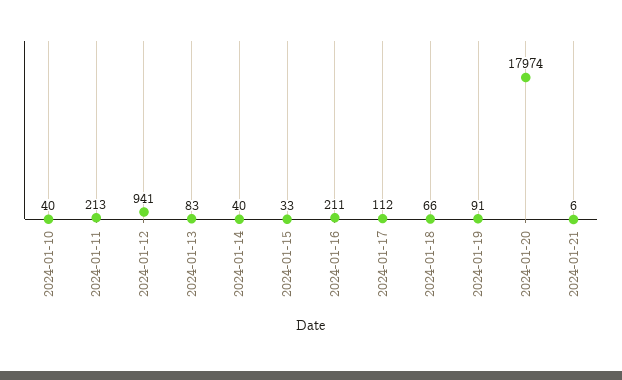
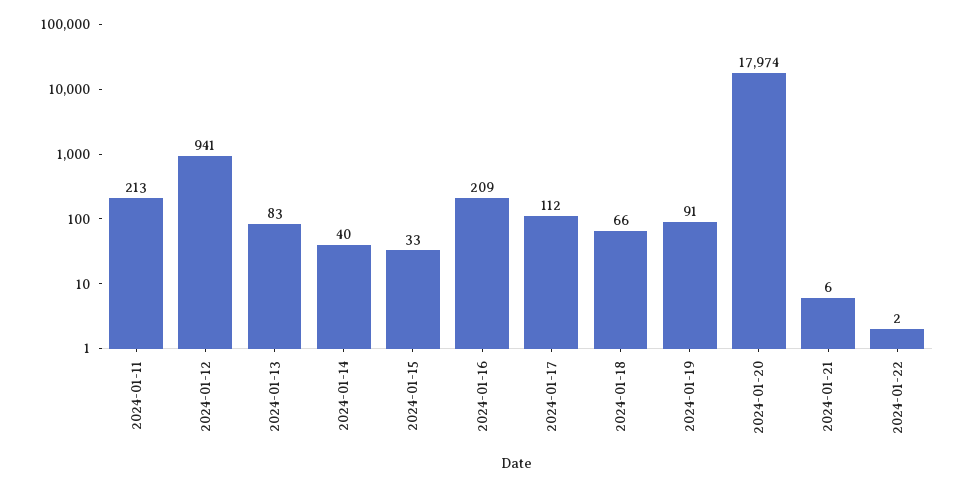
2024-01-10: 40 -> none
2024-01-16: 211 -> 209
2024-01-22: none -> 2

